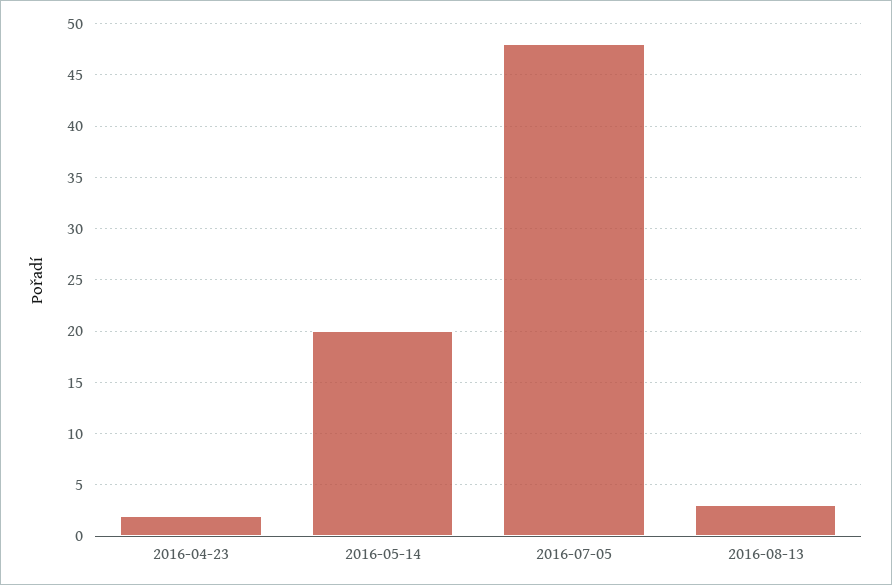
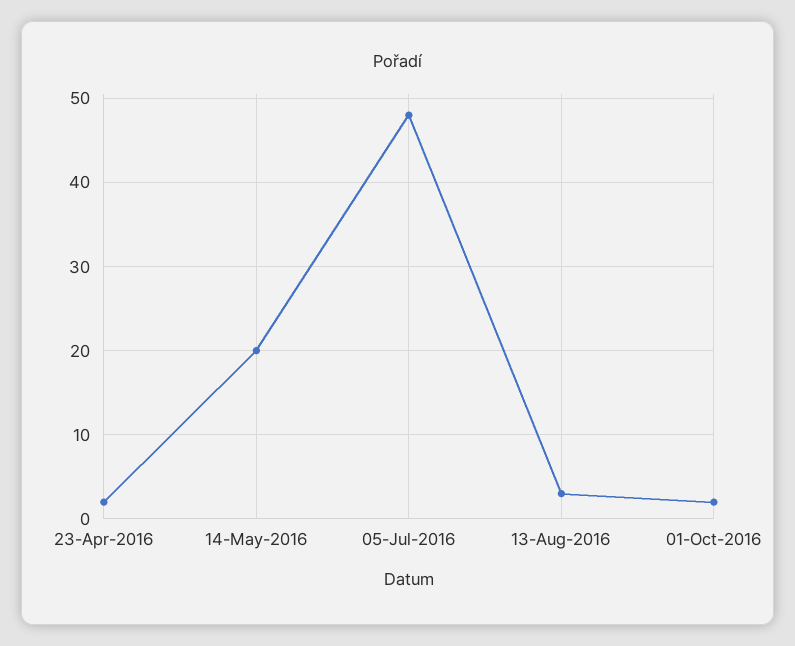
01-Oct-2016: none -> 2

